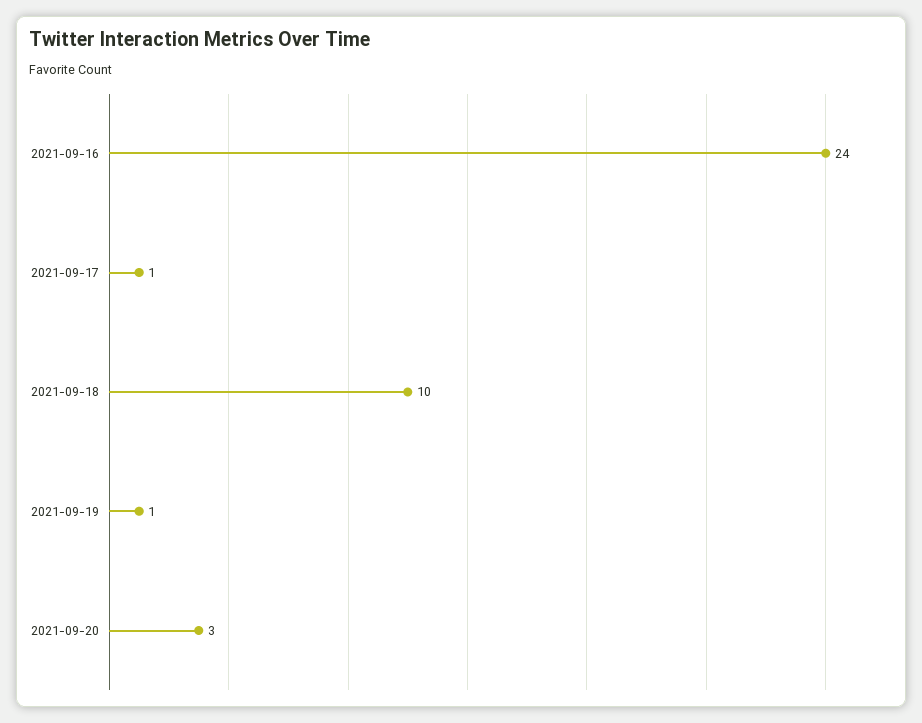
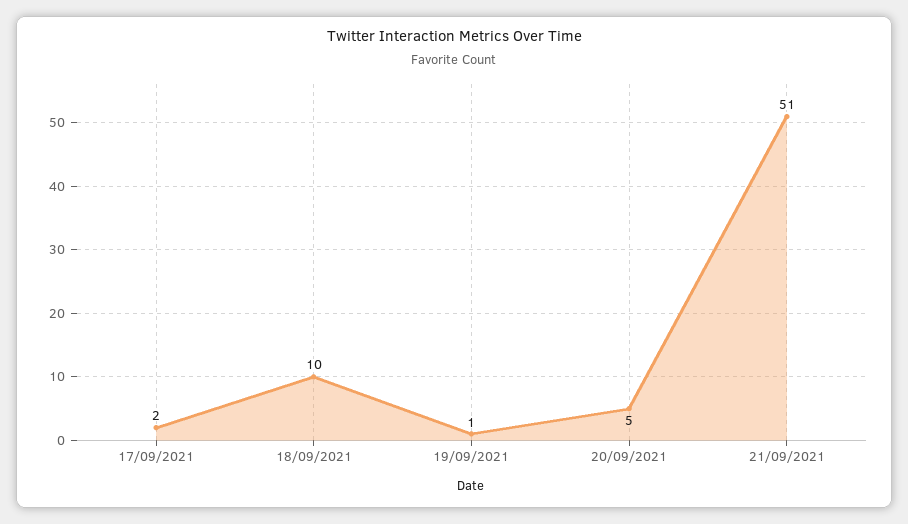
2021-09-16: 24 -> none
2021-09-17: 1 -> 2
2021-09-20: 3 -> 5
21/09/2021: none -> 51

